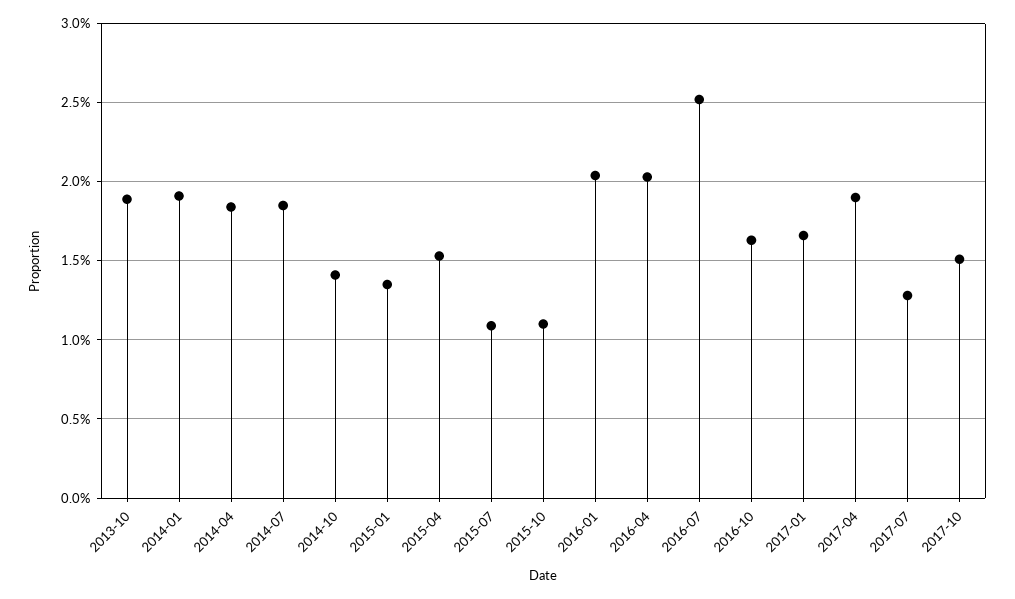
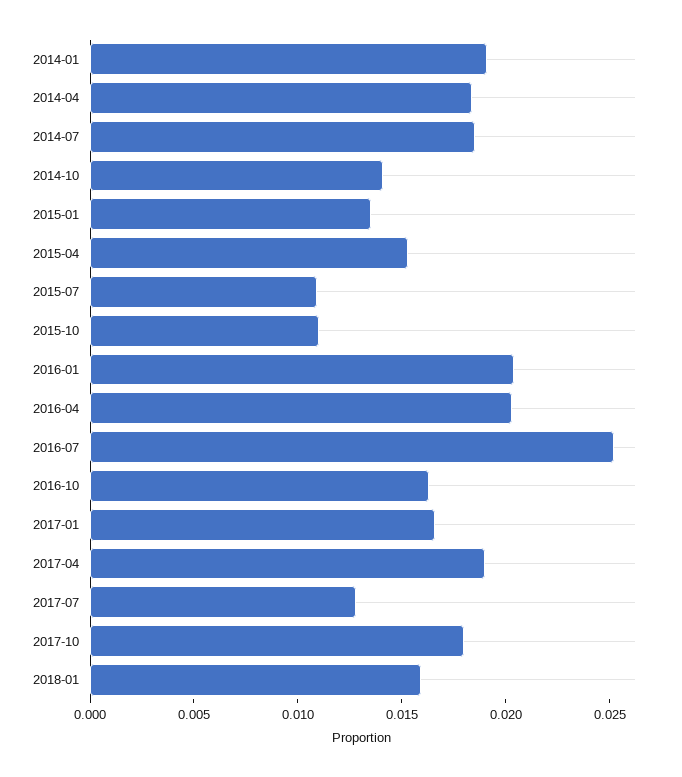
2013-10: 0.019 -> none
2017-10: 0.015 -> 0.018
2018-01: none -> 0.016

